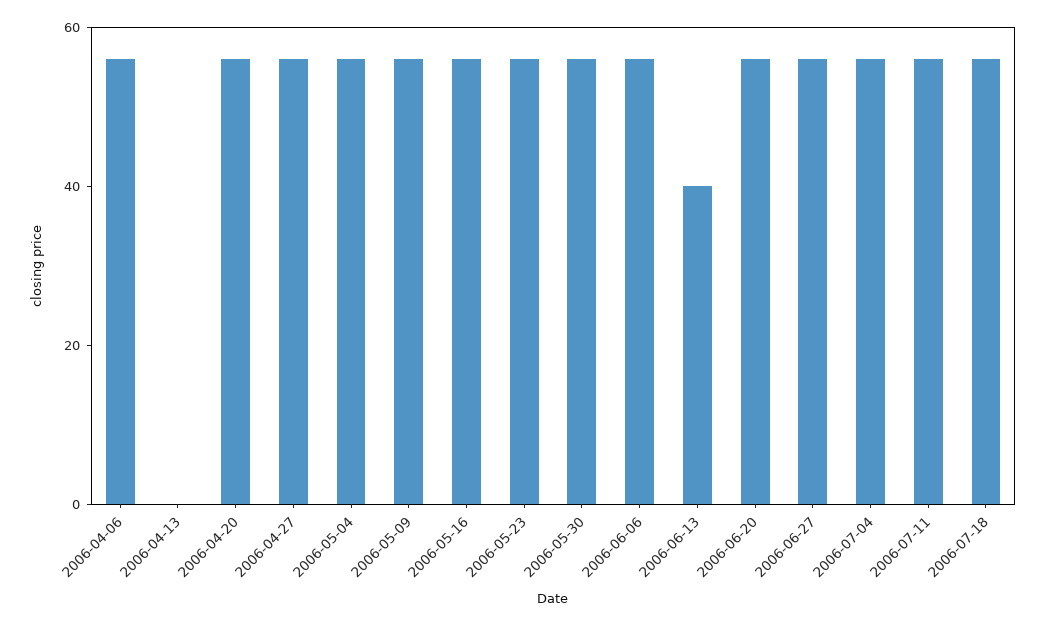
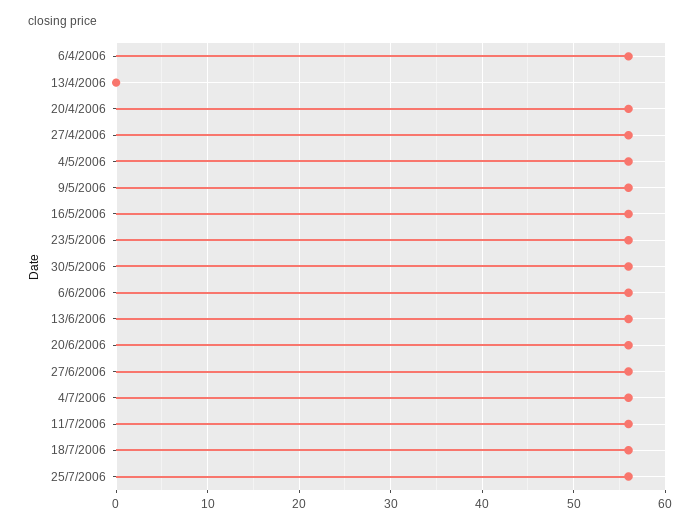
2006-06-13: 40 -> 56
25/7/2006: none -> 56

